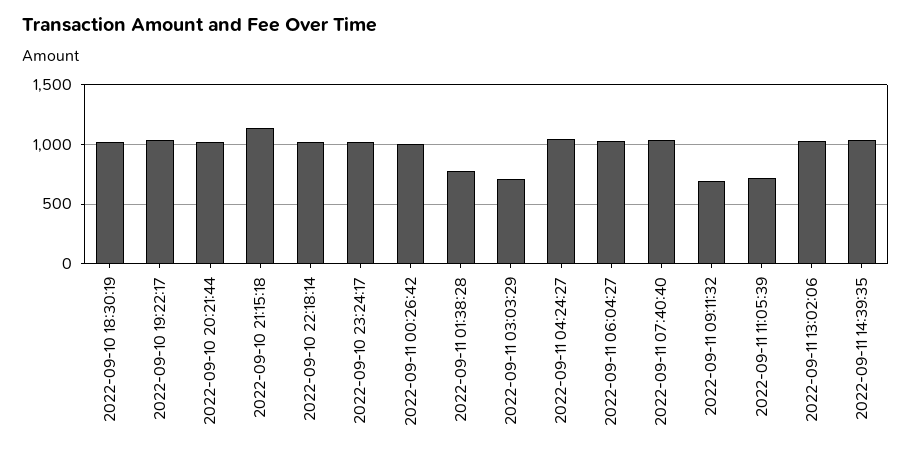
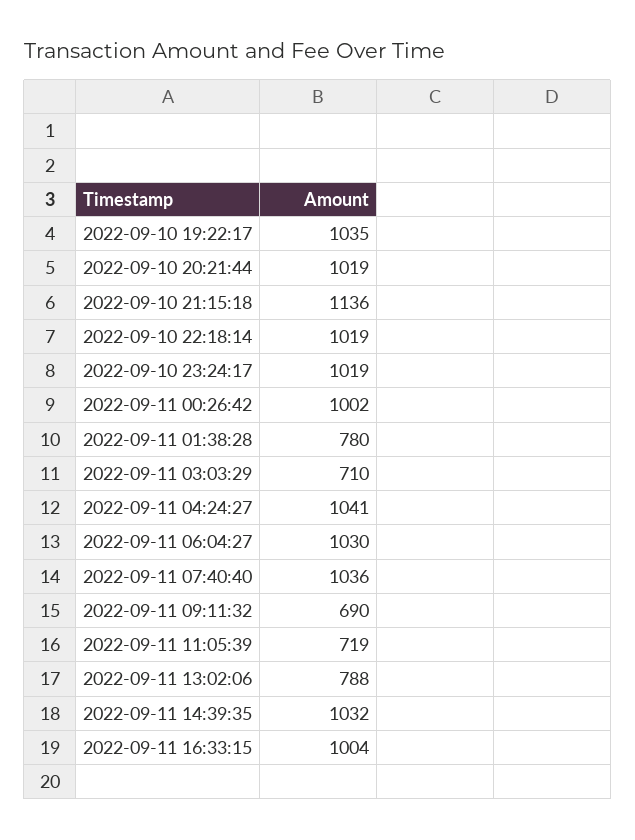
2022-09-10 18:30:19: 1000 -> none
2022-09-11 13:02:06: 1000 -> 788
2022-09-11 16:33:15: none -> 1004

